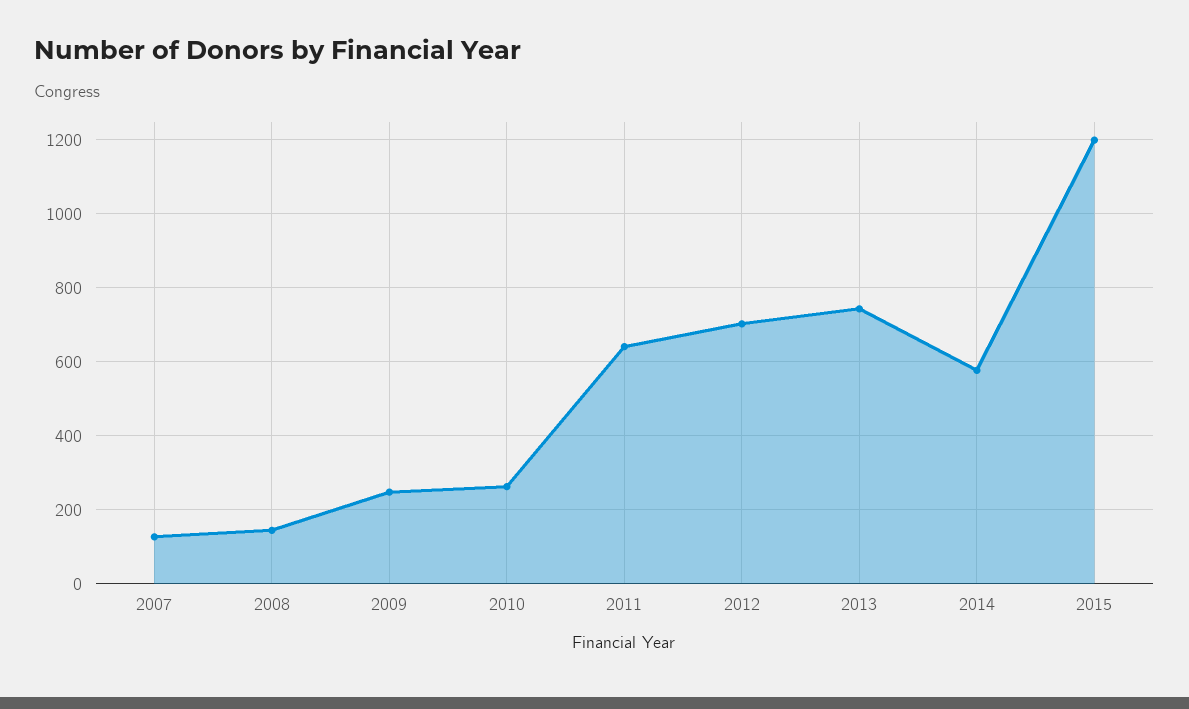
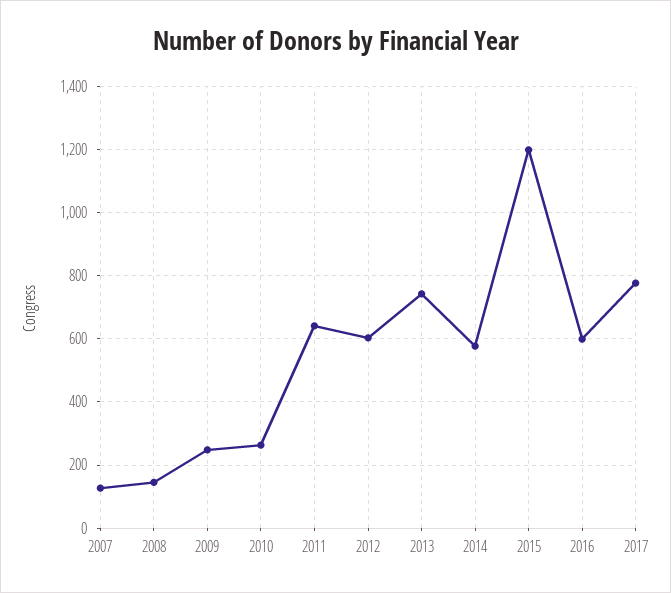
2012: 700 -> 600
2016: none -> 600
2017: none -> 780

